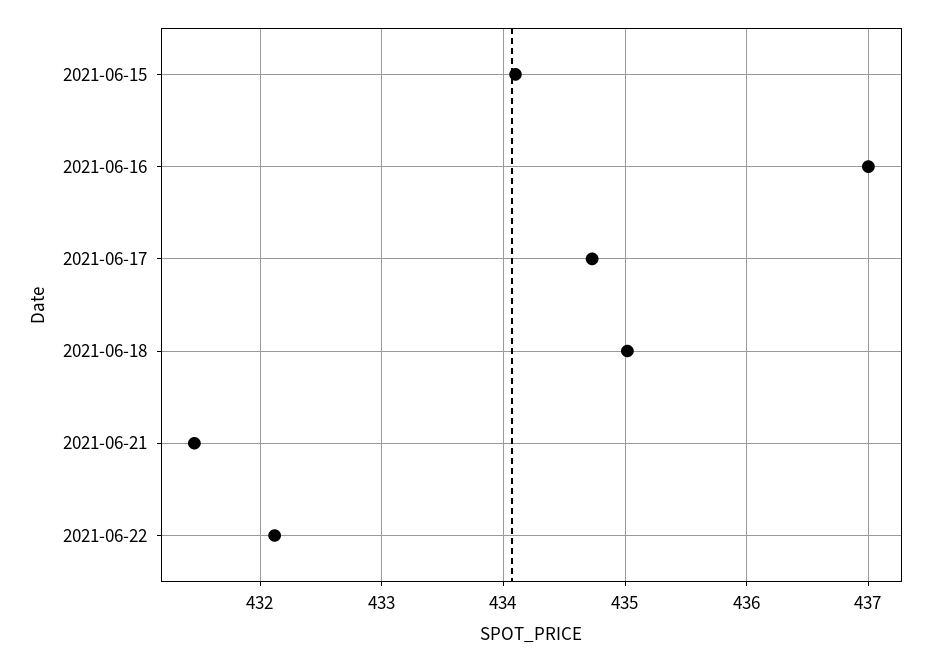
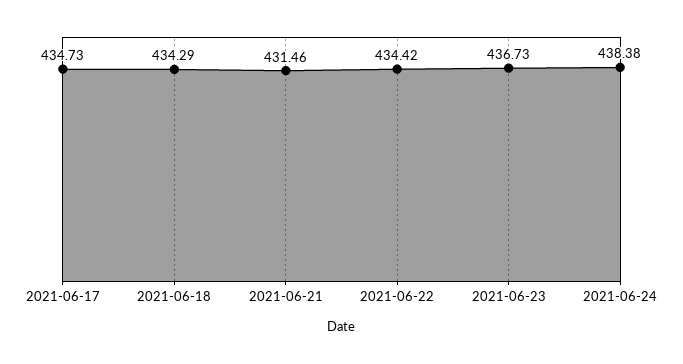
2021-06-15: 434.1 -> none
2021-06-16: 437 -> none
2021-06-18: 435 -> 434.29
2021-06-22: 432.1 -> 434.42
2021-06-23: none -> 436.73
2021-06-24: none -> 438.38

